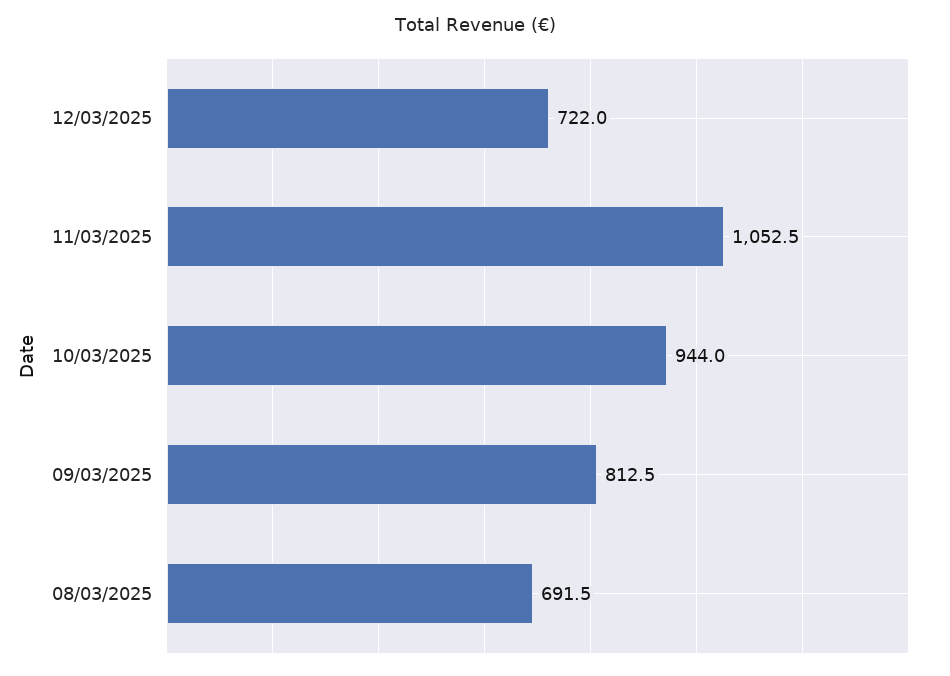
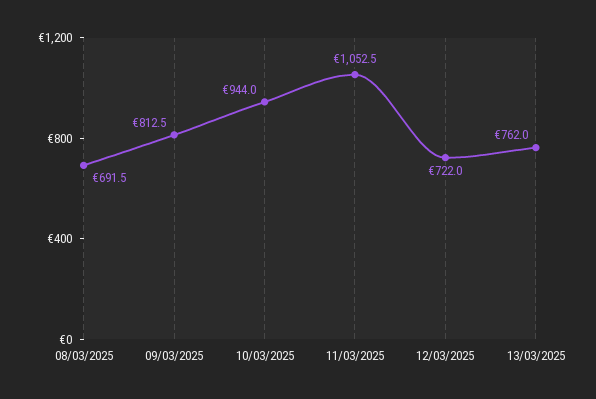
13/03/2025: none -> 762

